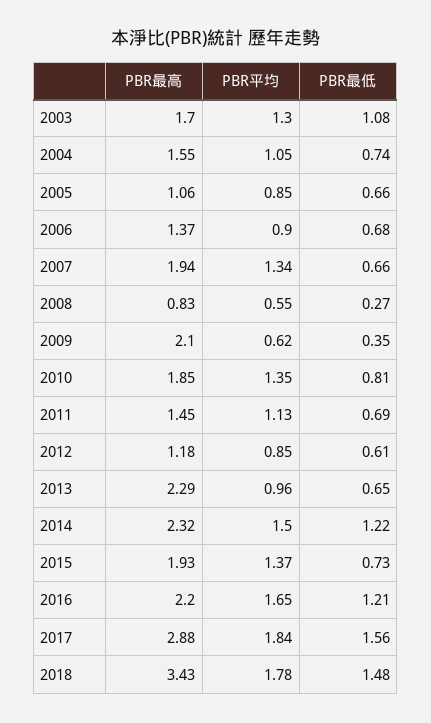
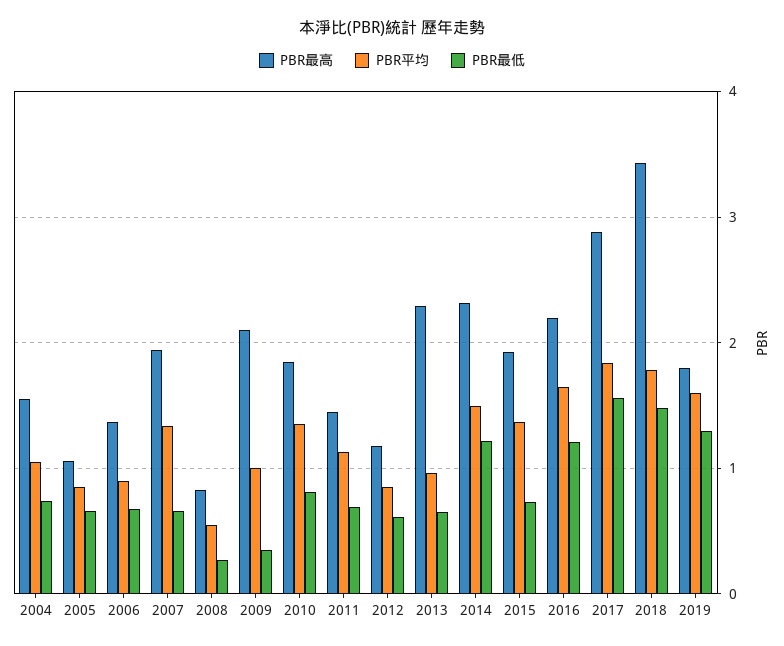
PBR最高, 2003: 1.7 -> none
PBR平均, 2003: 1.3 -> none
PBR最低, 2003: 1.08 -> none
PBR平均, 2009: 0.62 -> 1
PBR最高, 2019: none -> 1.8
PBR平均, 2019: none -> 1.6
PBR最低, 2019: none -> 1.3

